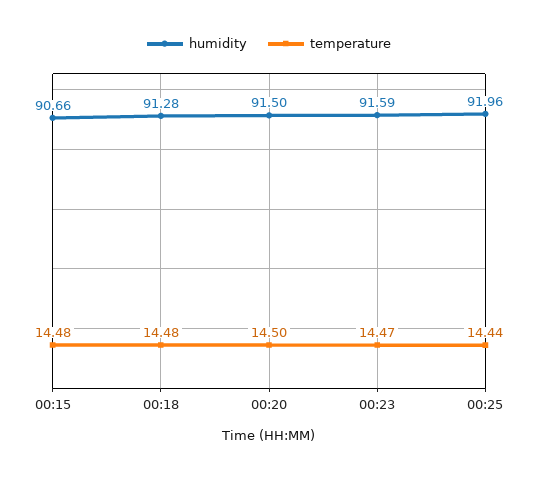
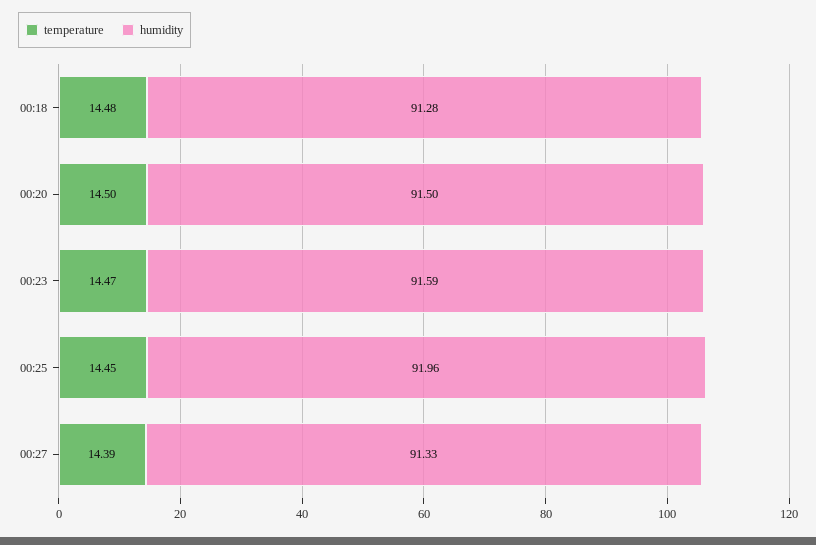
humidity, 00:15: 90.66 -> none
temperature, 00:15: 14.48 -> none
temperature, 00:25: 14.44 -> 14.45
temperature, 00:27: none -> 14.39
humidity, 00:27: none -> 91.33

